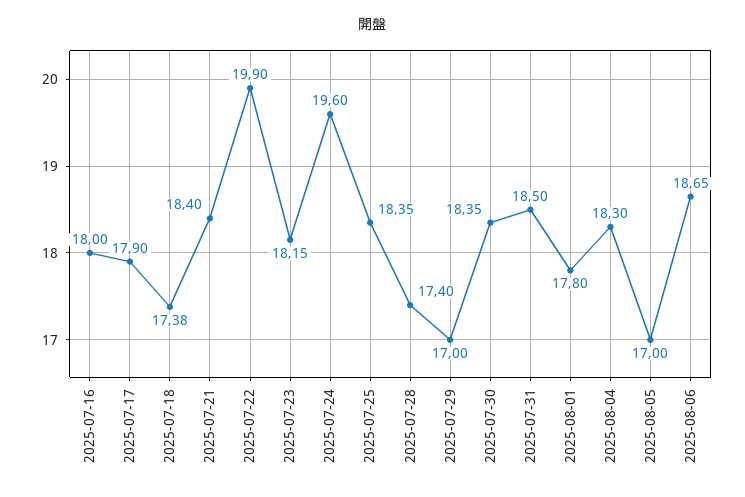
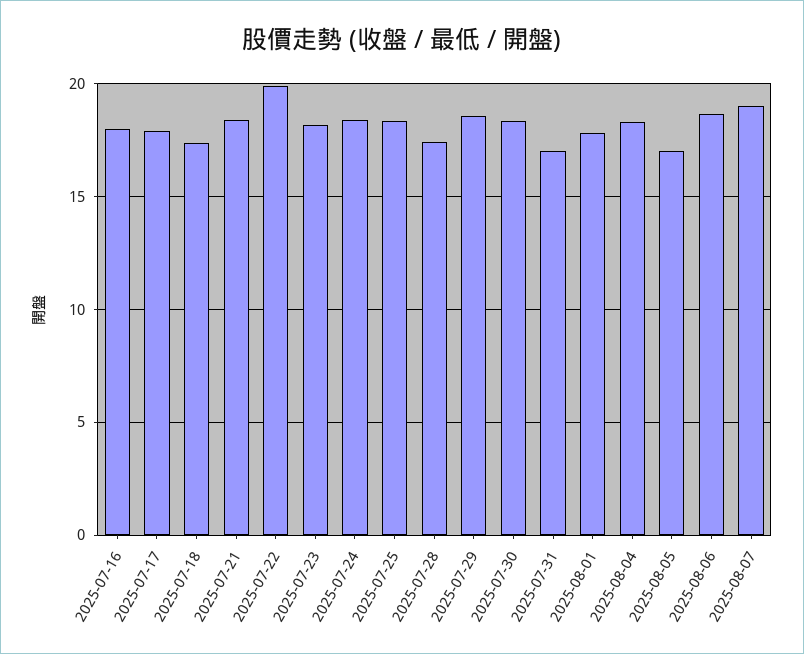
2025-07-24: 19.6 -> 18.5
2025-07-29: 17 -> 18.5
2025-07-31: 18.5 -> 17
2025-08-07: none -> 19

